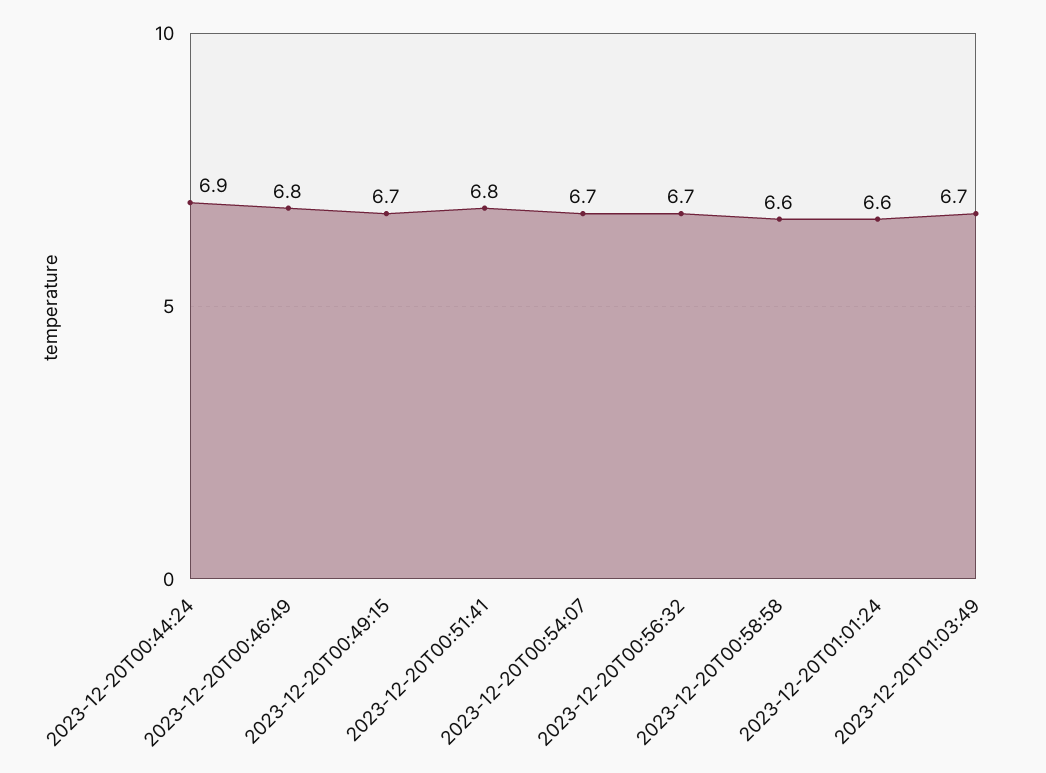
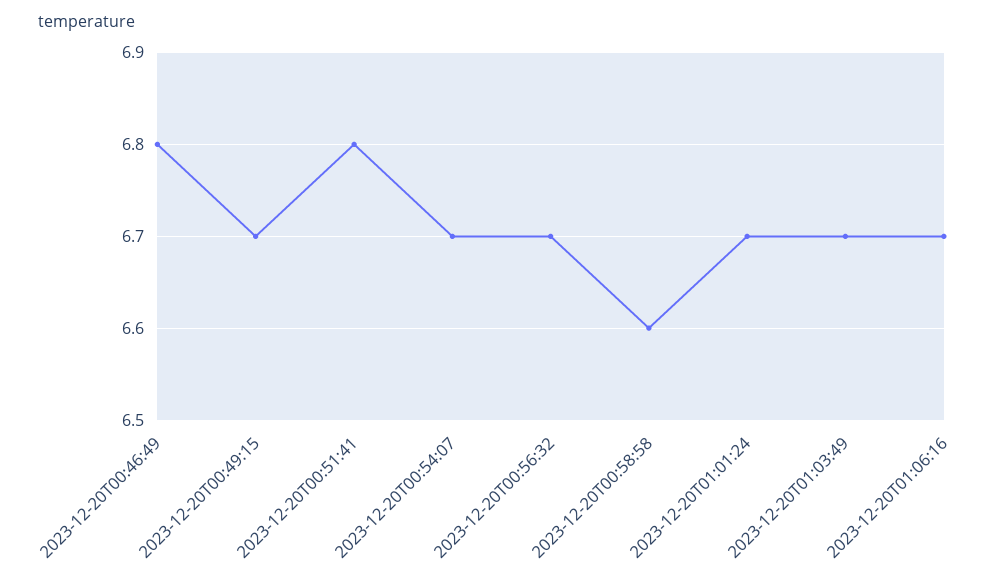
2023-12-20T00:44:24: 6.9 -> none
2023-12-20T01:01:24: 6.6 -> 6.7
2023-12-20T01:06:16: none -> 6.7

